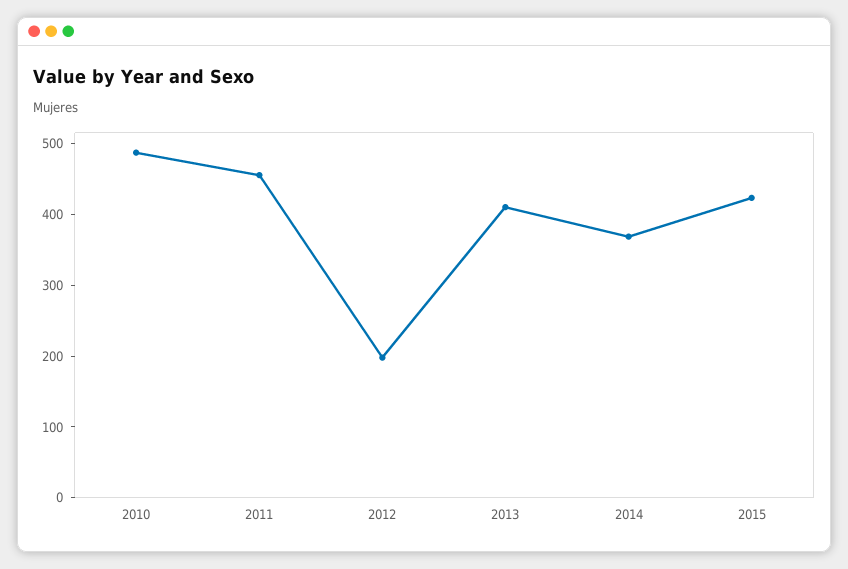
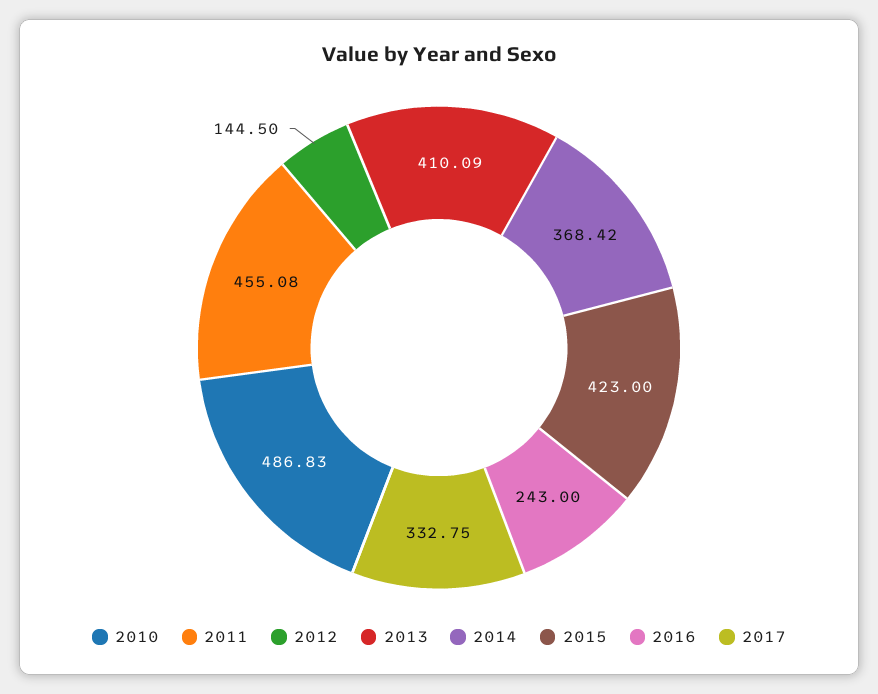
2012: 200 -> 144.5
2016: none -> 243
2017: none -> 332.75

